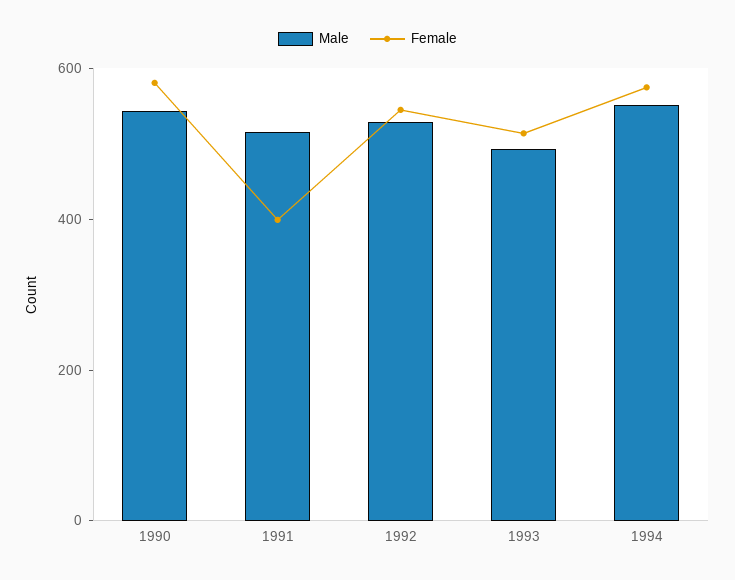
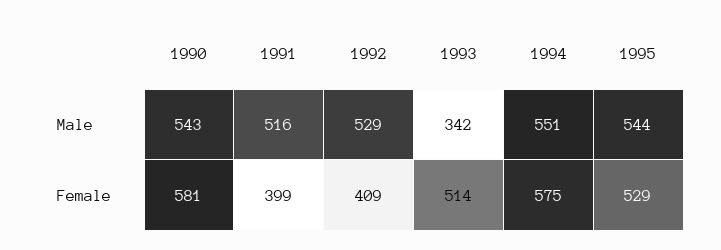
Female, 1992: 550 -> 409
Male, 1993: 500 -> 342
Male, 1995: none -> 544
Female, 1995: none -> 529

